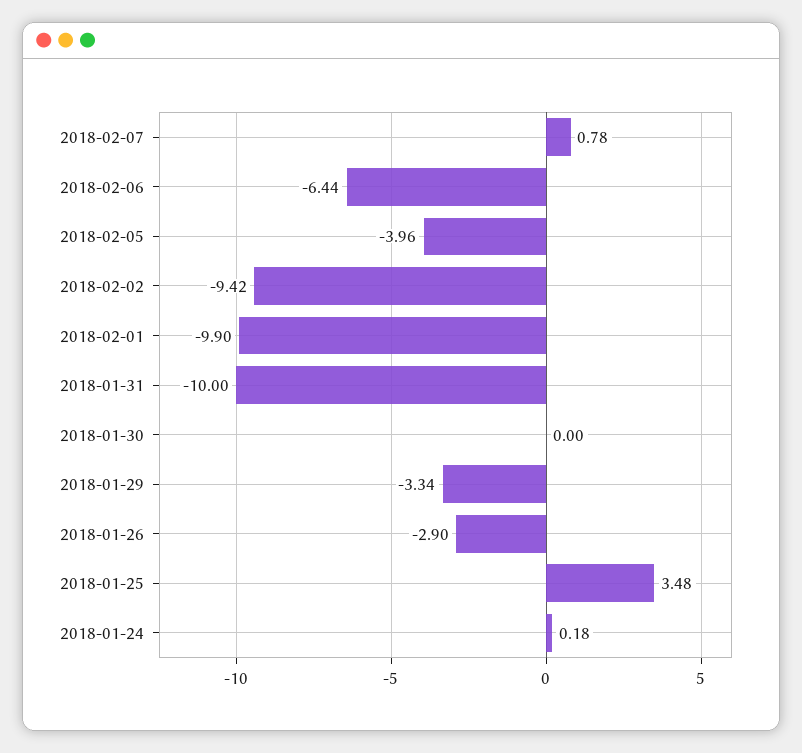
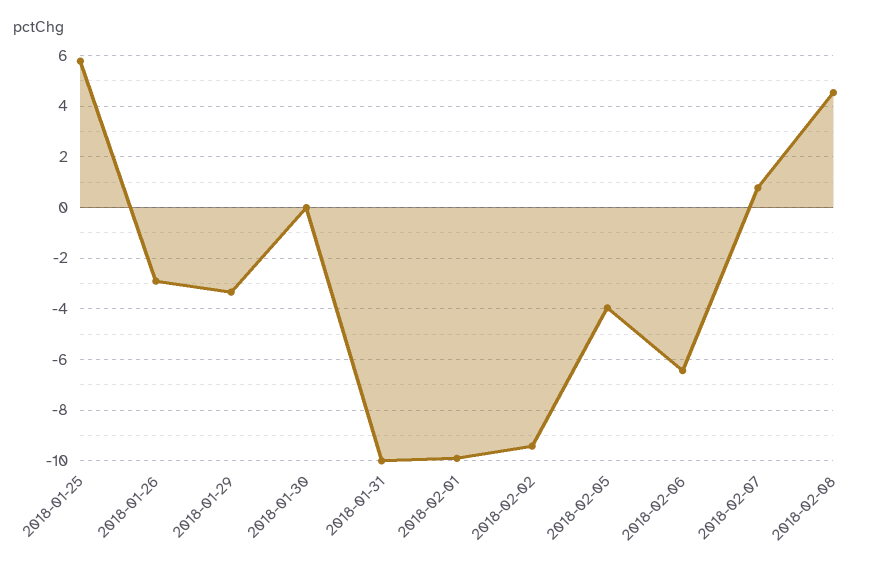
2018-01-25: 3.48 -> 5.75
2018-01-24: 0.18 -> none
2018-02-08: none -> 4.5

